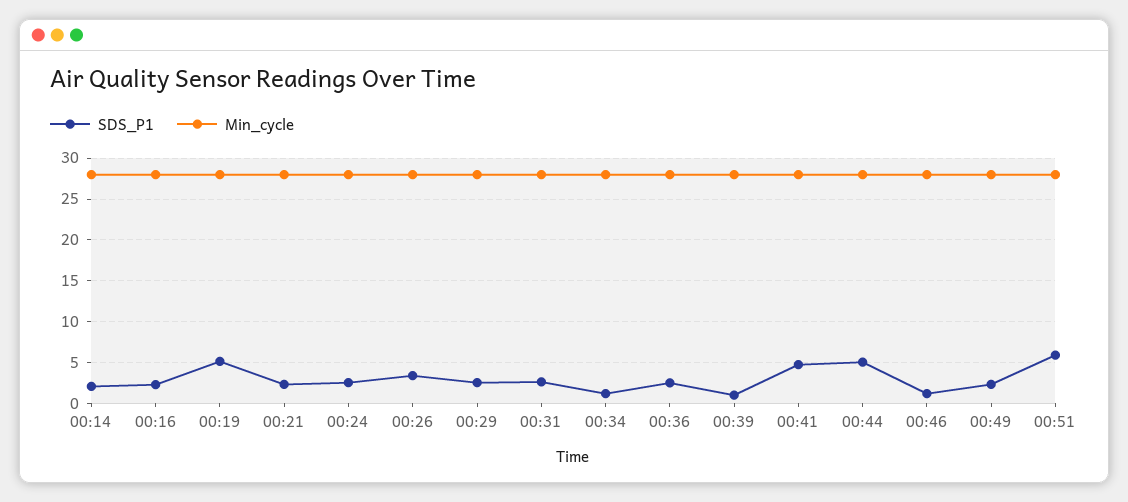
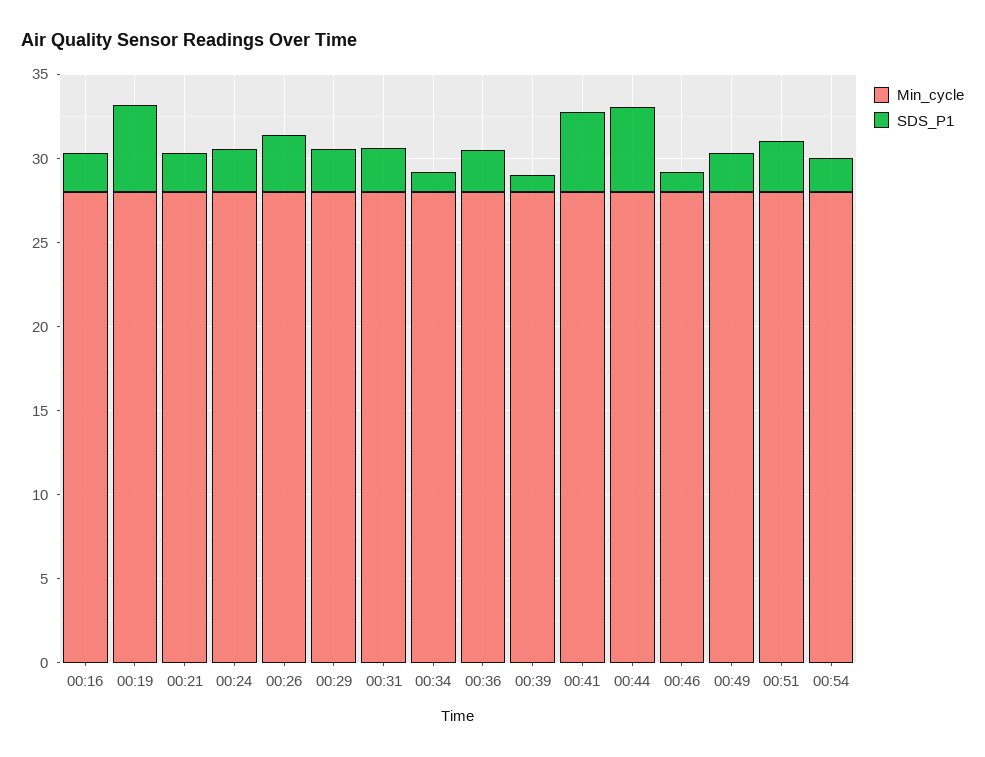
SDS_P1, 00:14: 2 -> none
Min_cycle, 00:14: 28 -> none
SDS_P1, 00:51: 6 -> 3
Min_cycle, 00:54: none -> 28
SDS_P1, 00:54: none -> 2

